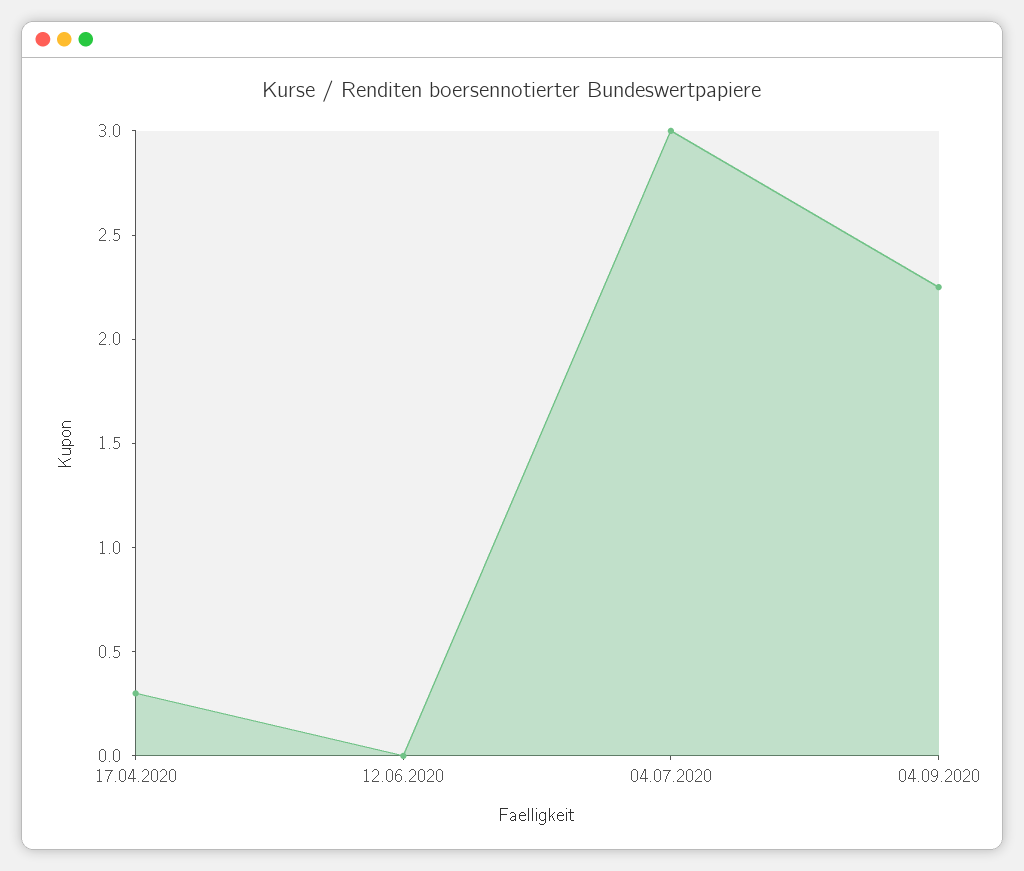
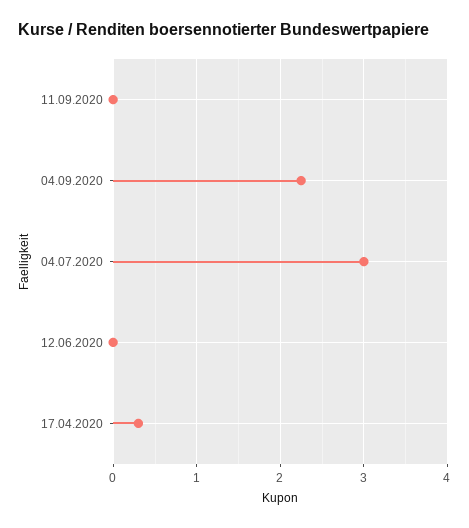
11.09.2020: none -> 0

